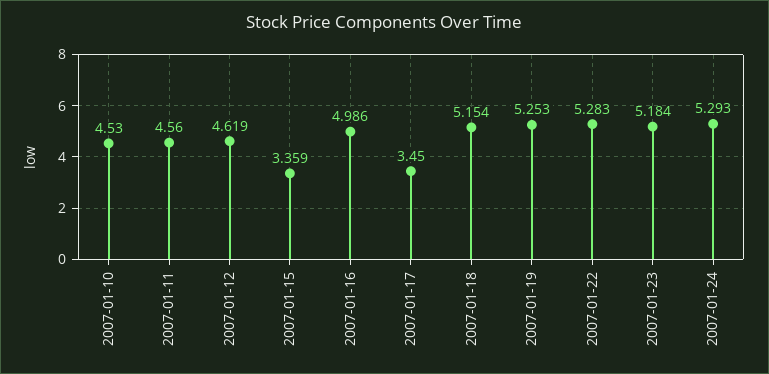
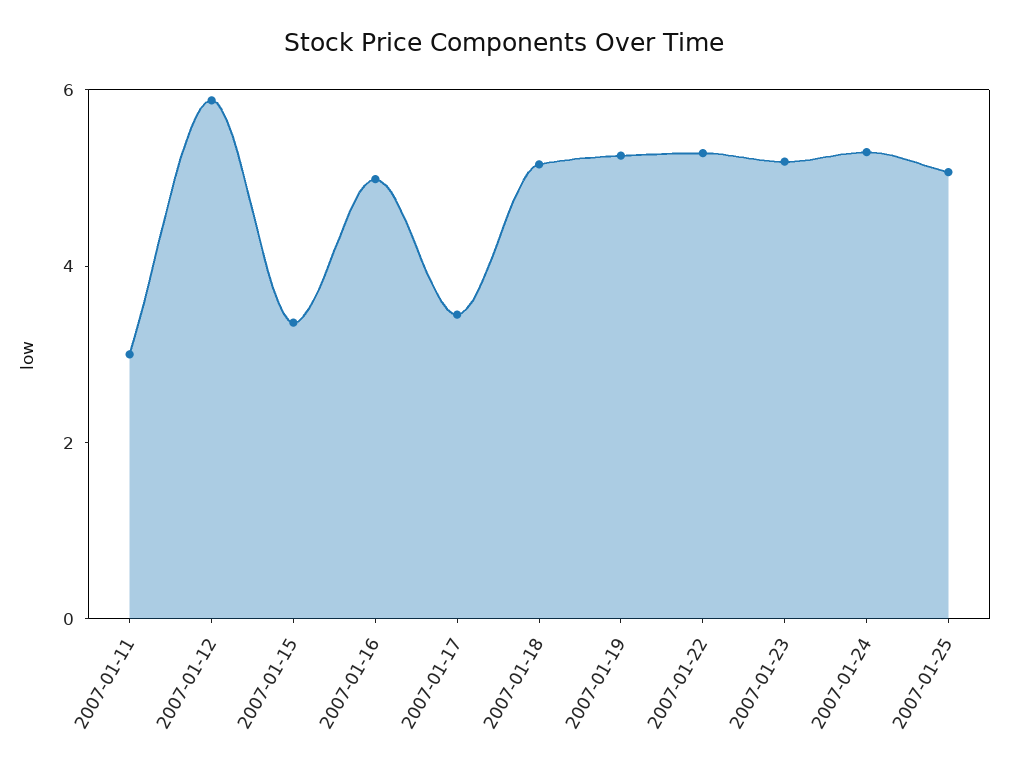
2007-01-10: 4.53 -> none
2007-01-11: 4.56 -> 3
2007-01-12: 4.619 -> 6
2007-01-25: none -> 5

